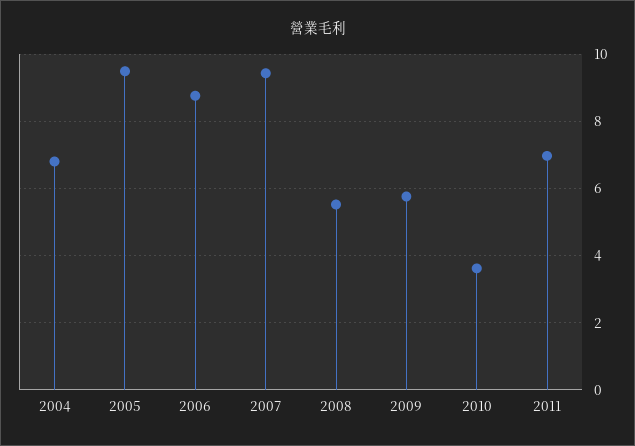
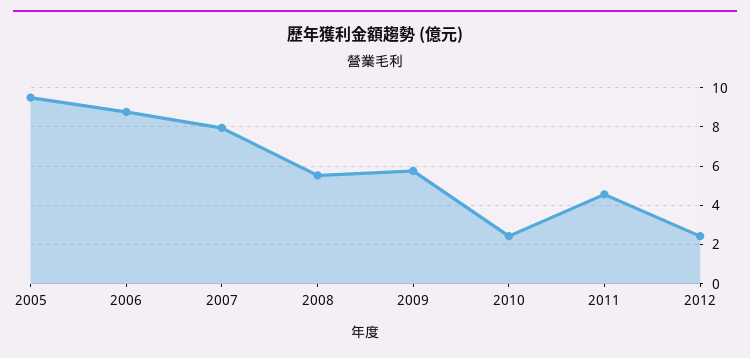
2004: 6.8 -> none
2007: 9.4 -> 8
2010: 3.6 -> 2.5
2011: 7 -> 4.5
2012: none -> 2.5

